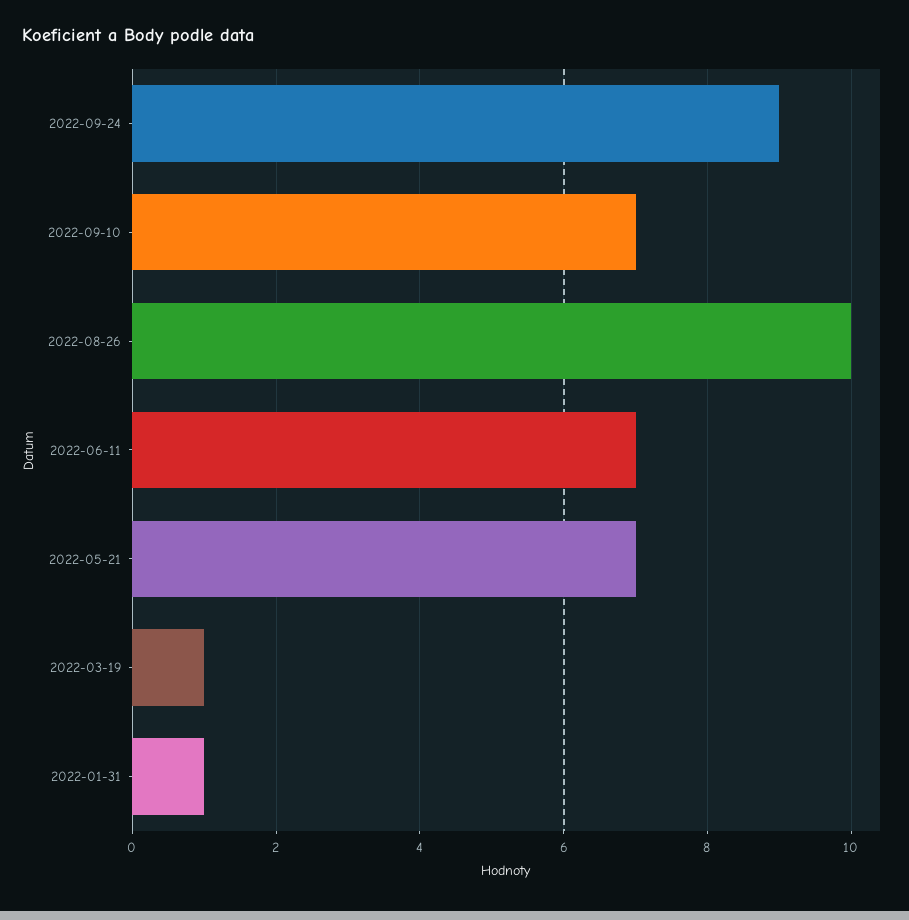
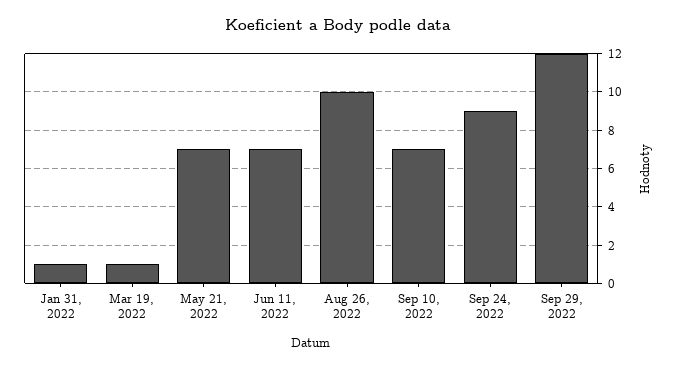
Sep 29, 2022: none -> 12

